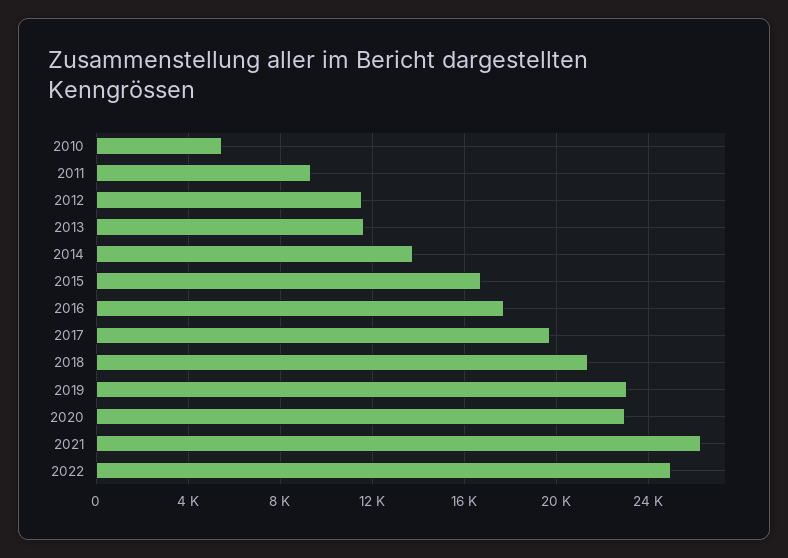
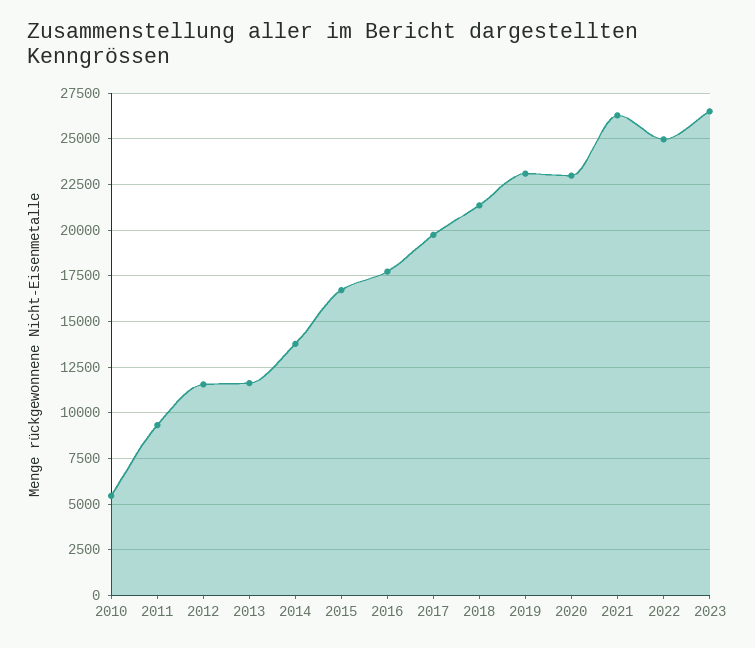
2023: none -> 26500

